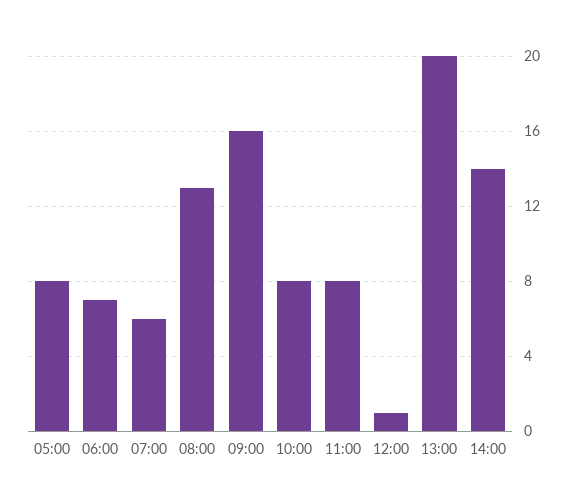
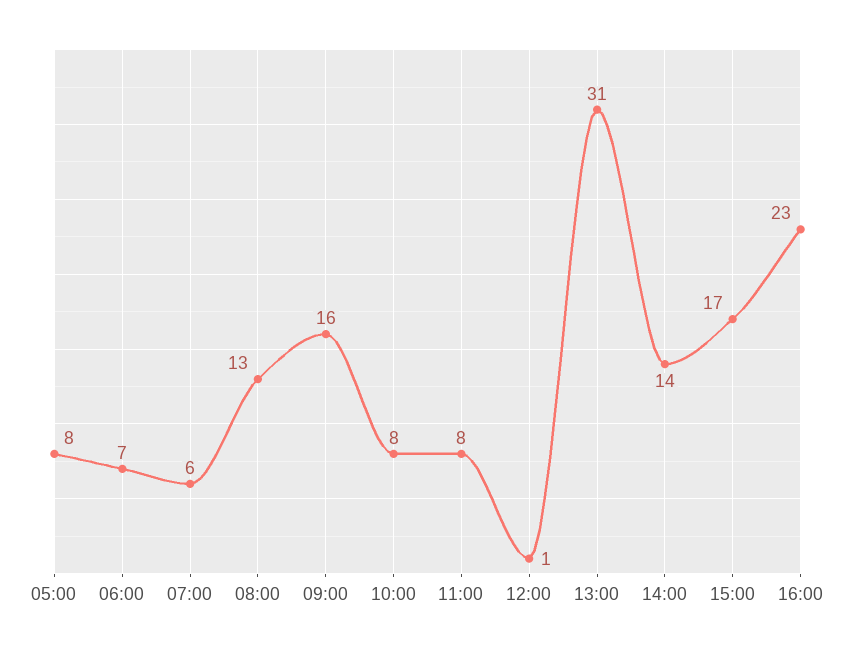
13:00: 20 -> 31
15:00: none -> 17
16:00: none -> 23

